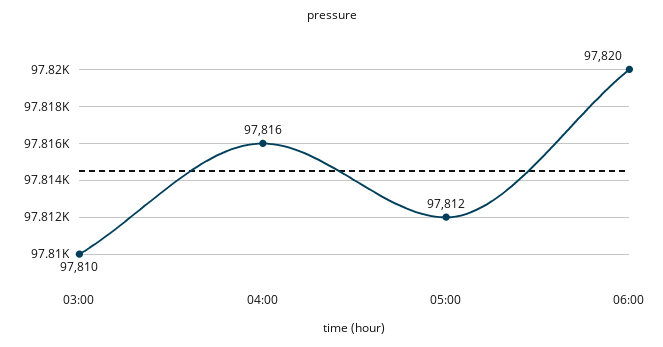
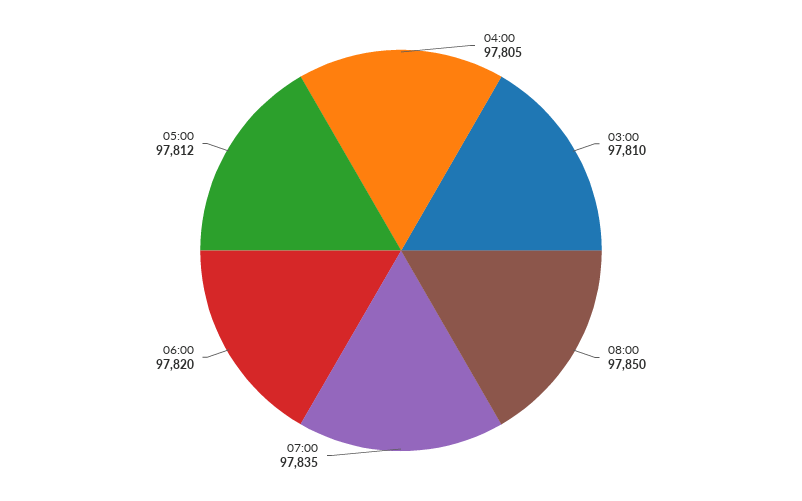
04:00: 97816 -> 97805
08:00: none -> 97850
07:00: none -> 97835

